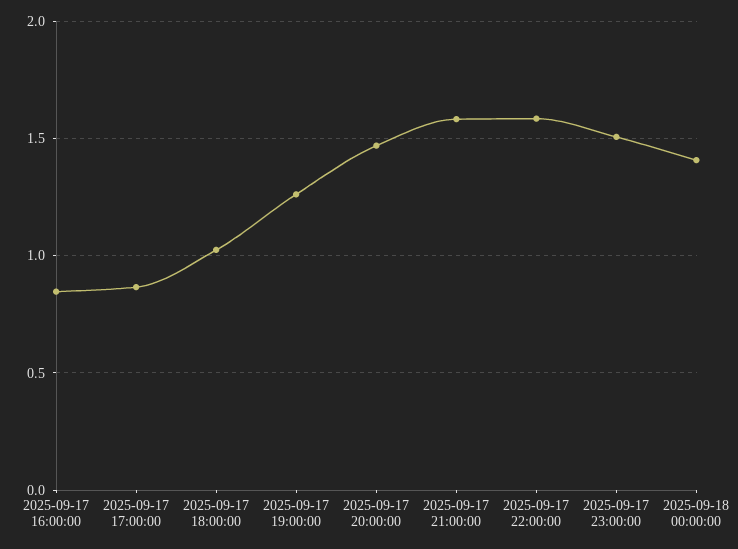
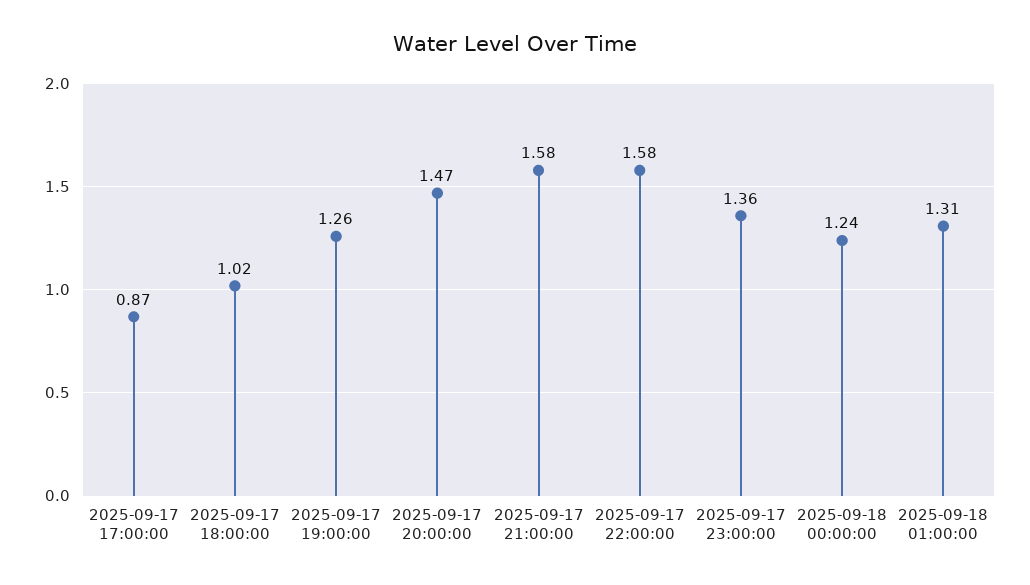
2025-09-17 16:00:00: 0.85 -> none
2025-09-17 23:00:00: 1.5 -> 1.36
2025-09-18 00:00:00: 1.4 -> 1.24
2025-09-18 01:00:00: none -> 1.31

